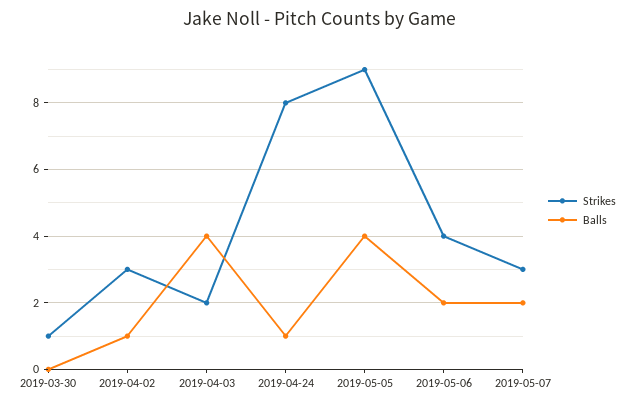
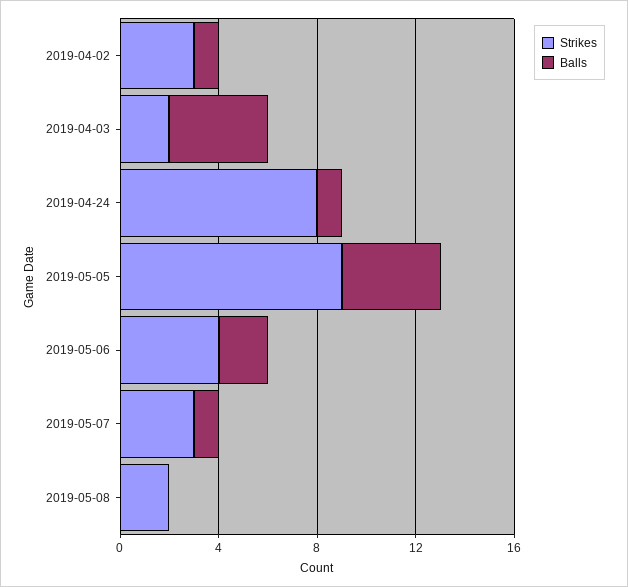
Strikes, 2019-03-30: 1 -> none
Balls, 2019-03-30: 0 -> none
Balls, 2019-05-07: 2 -> 1
Strikes, 2019-05-08: none -> 2
Balls, 2019-05-08: none -> 0

